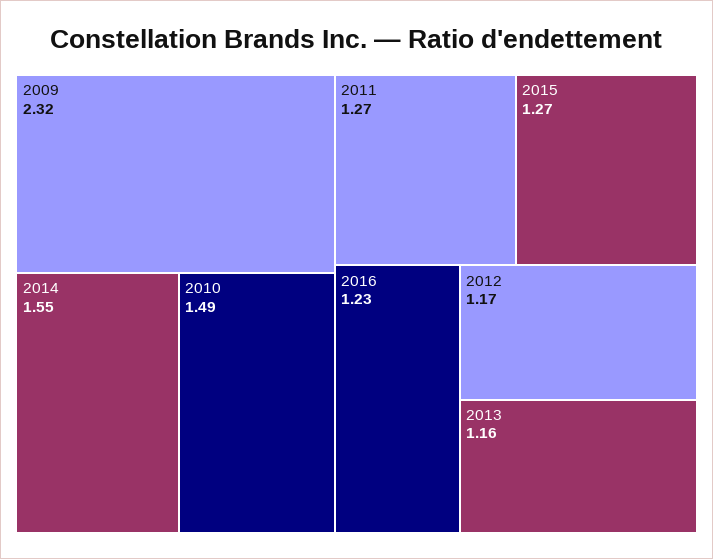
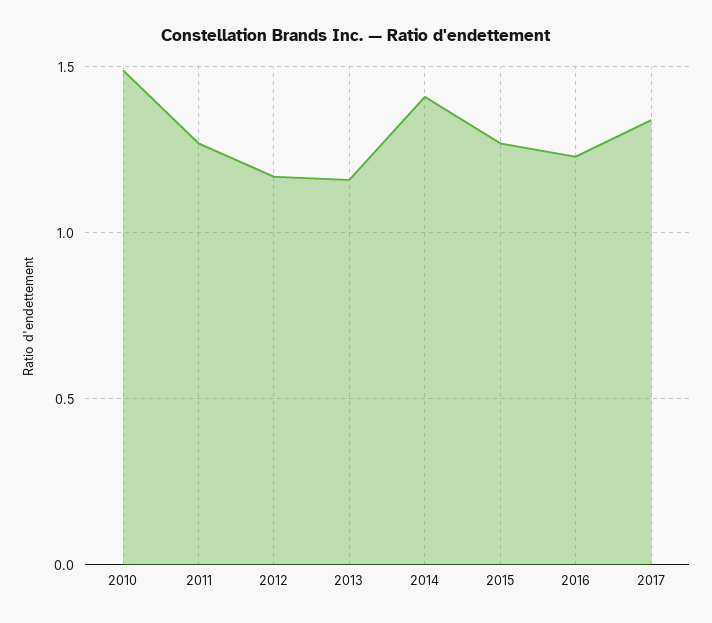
2009: 2.32 -> none
2014: 1.55 -> 1.4
2017: none -> 1.35

